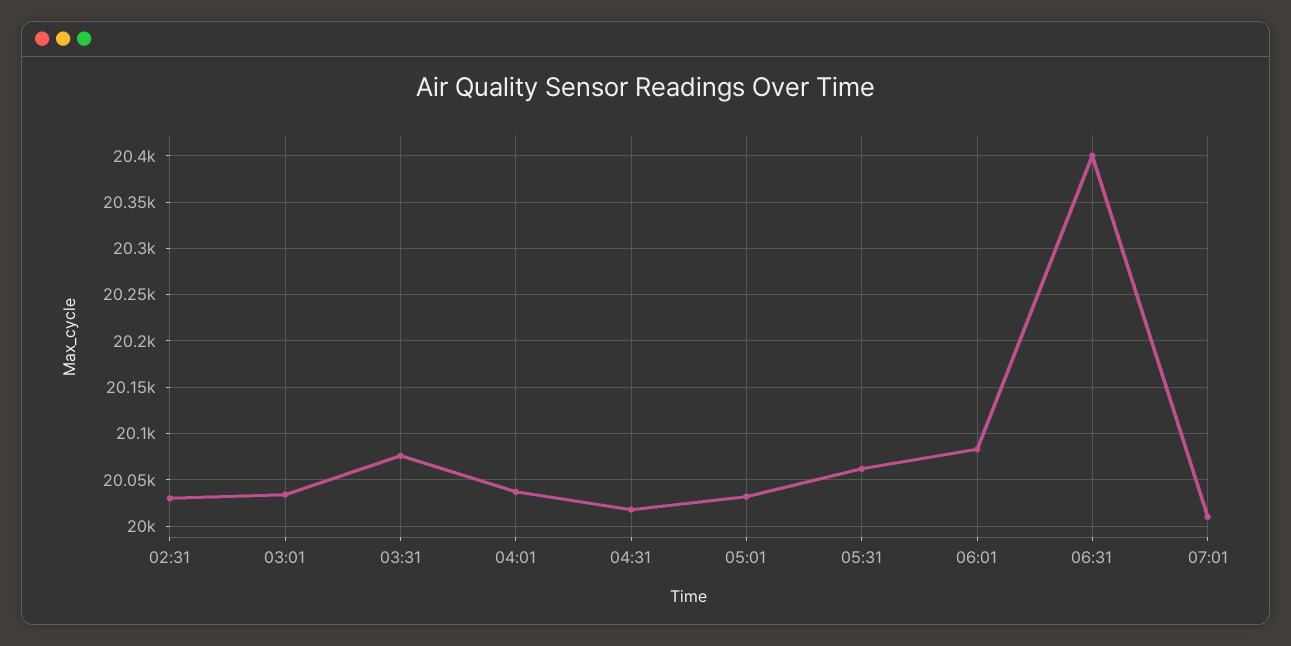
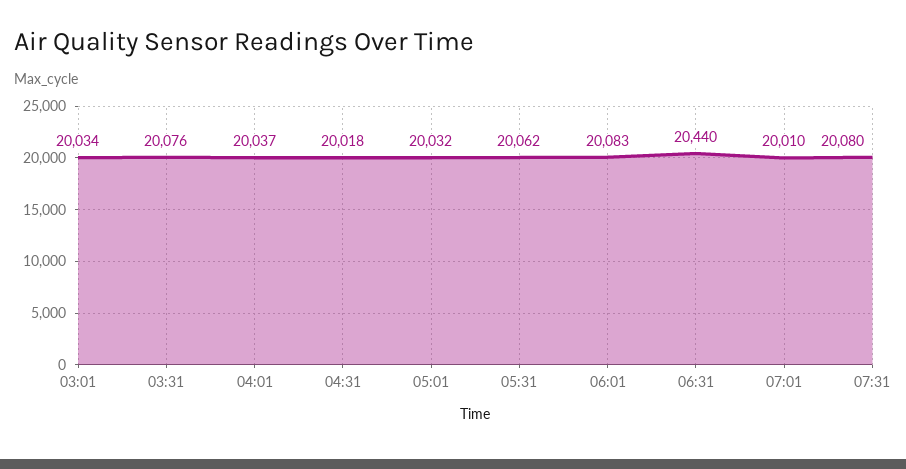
02:31: 20030 -> none
06:31: 20400 -> 20440
07:31: none -> 20080

